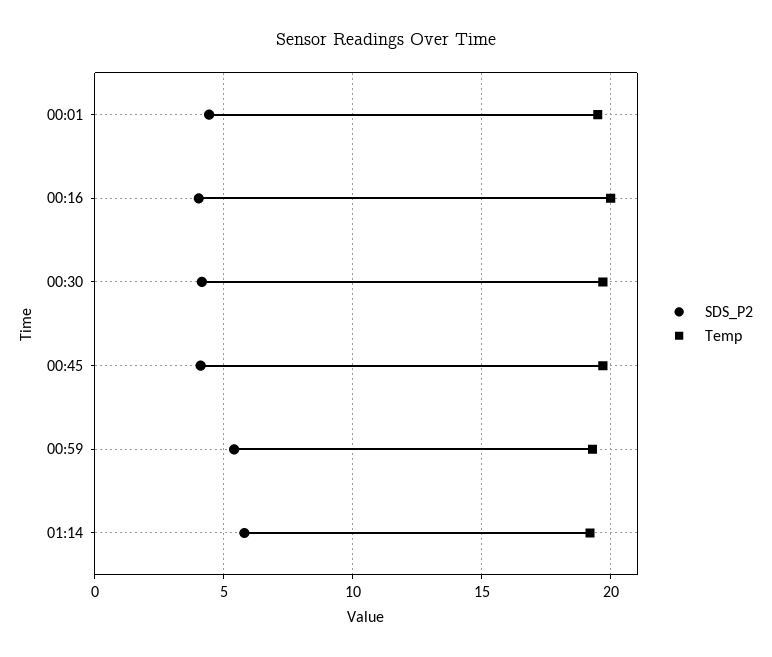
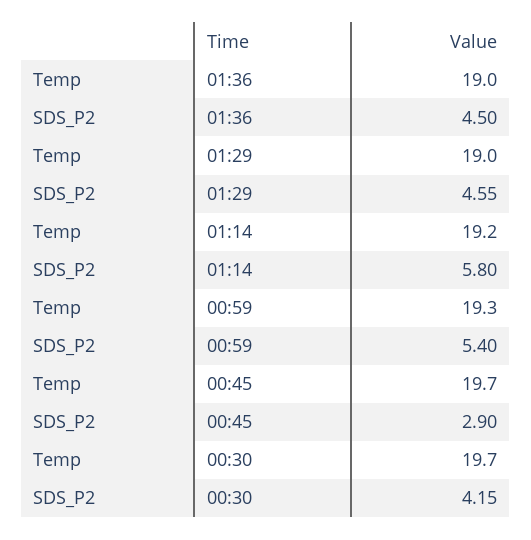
SDS_P2, 00:01: 4.5 -> none
Temp, 00:01: 19.5 -> none
SDS_P2, 00:16: 4 -> none
Temp, 00:16: 20 -> none
SDS_P2, 00:45: 4 -> 2.9
Temp, 01:36: none -> 19
SDS_P2, 01:36: none -> 4.5
Temp, 01:29: none -> 19
SDS_P2, 01:29: none -> 4.55

